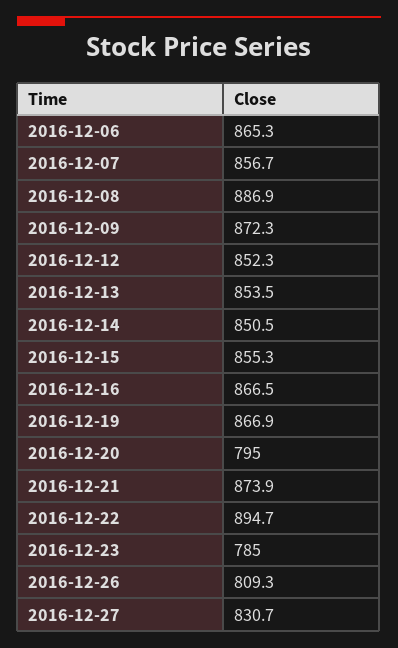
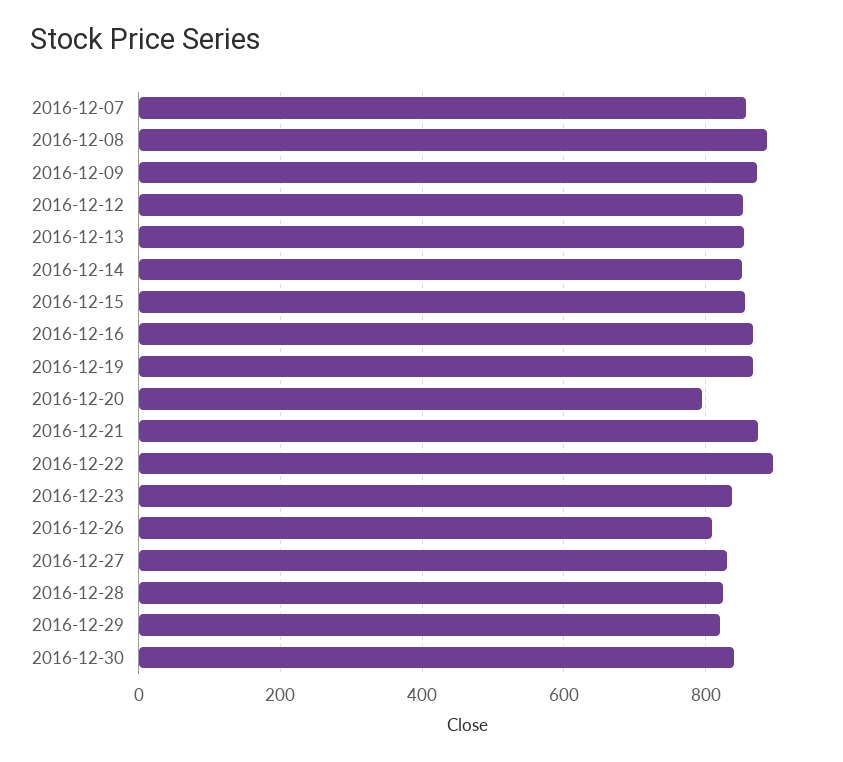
2016-12-06: 865.3 -> none
2016-12-23: 785 -> 840
2016-12-28: none -> 820
2016-12-29: none -> 820
2016-12-30: none -> 840

